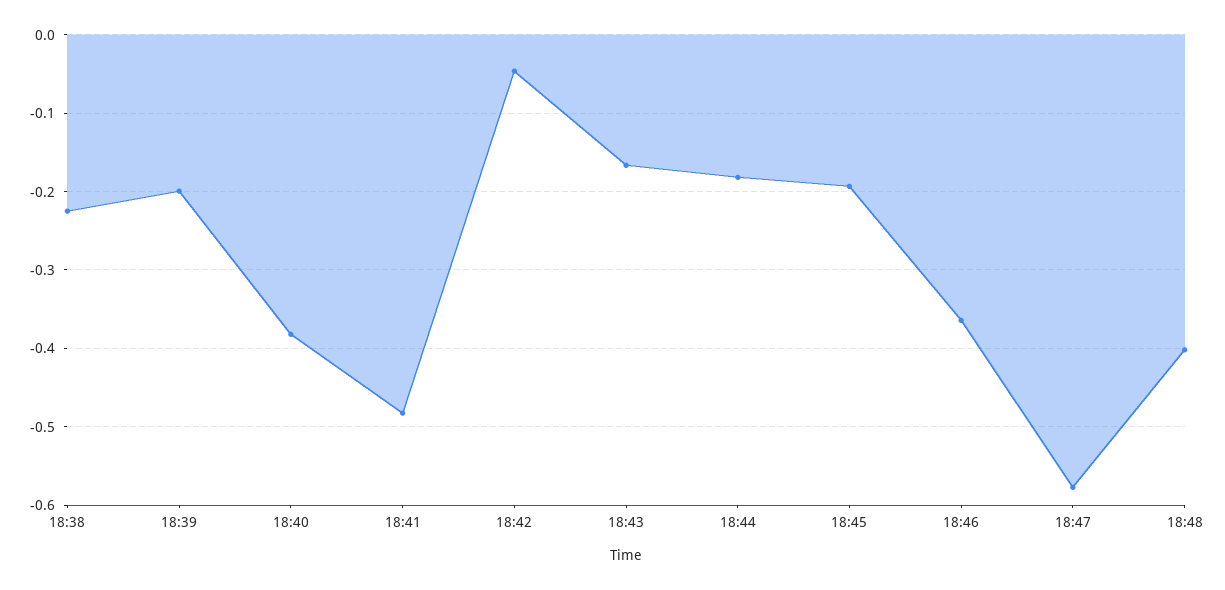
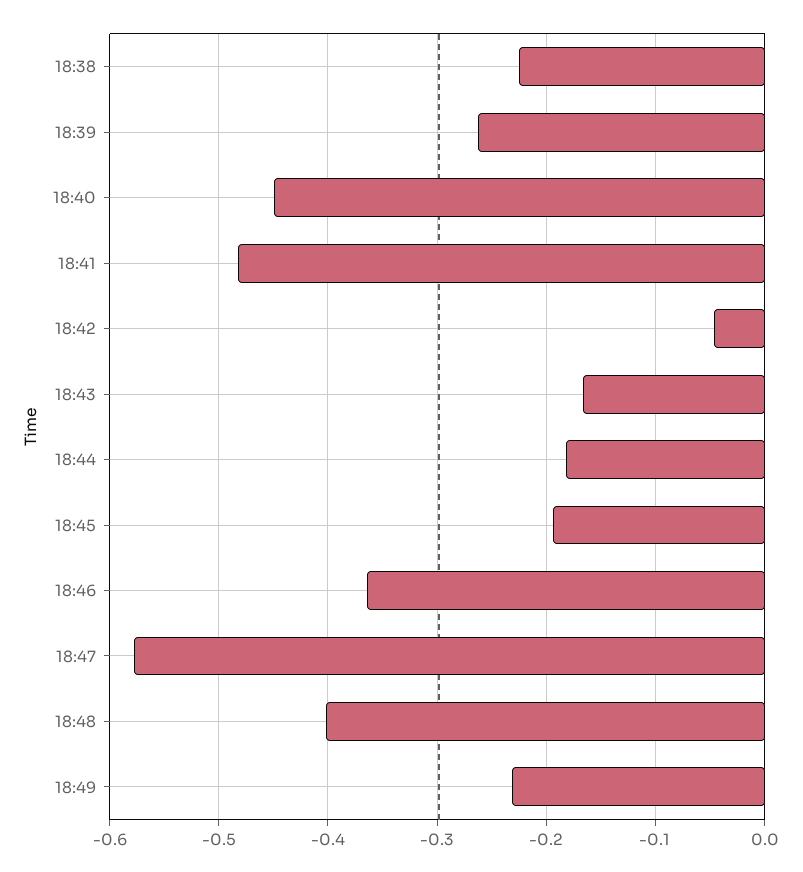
18:39: -0.2 -> -0.26
18:40: -0.38 -> -0.45
18:49: none -> -0.23

